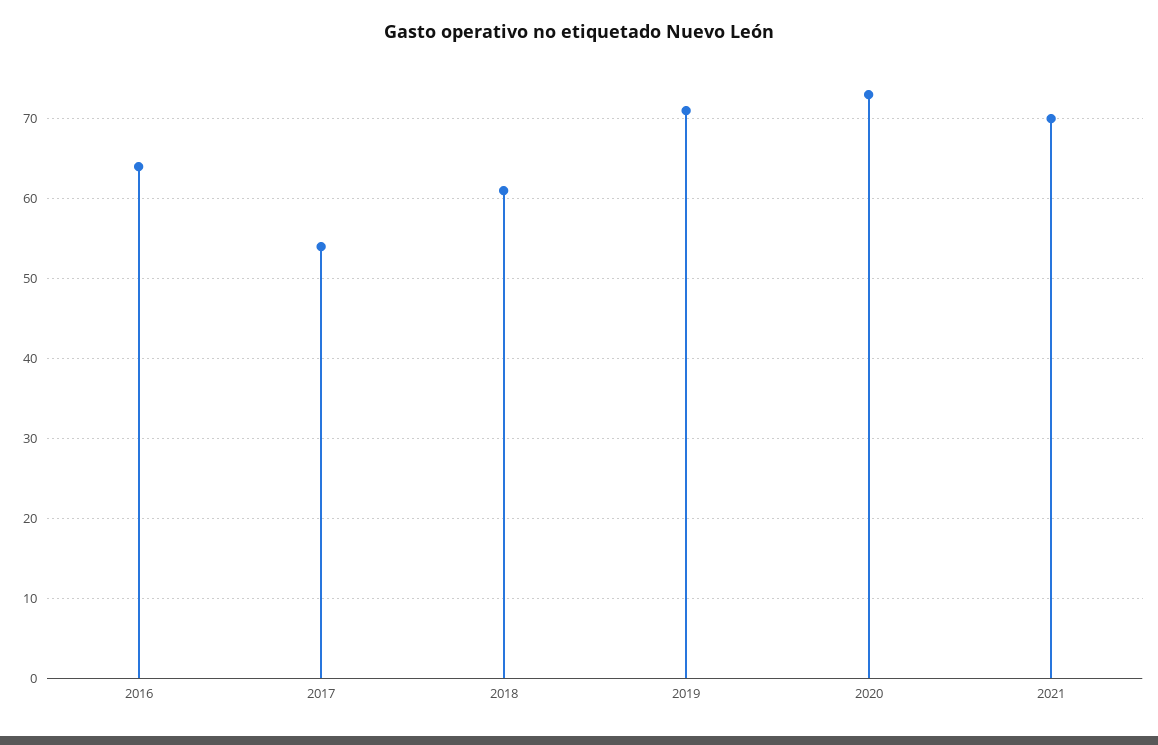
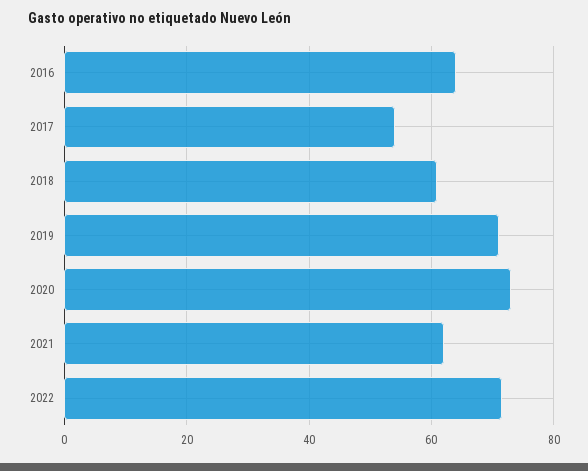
2021: 70 -> 62
2022: none -> 72

